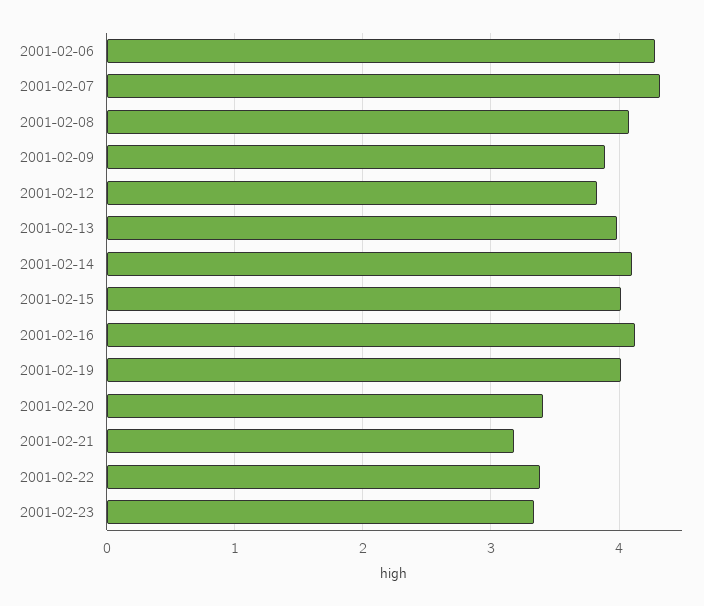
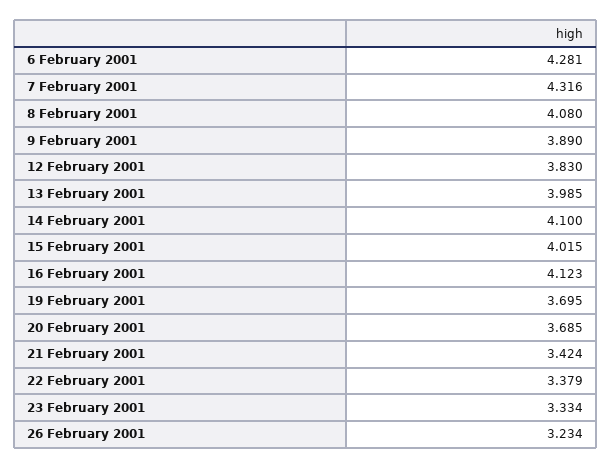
2001-02-19: 4 -> 3.695
2001-02-20: 3.4 -> 3.685
2001-02-21: 3.2 -> 3.424
26 February 2001: none -> 3.234

